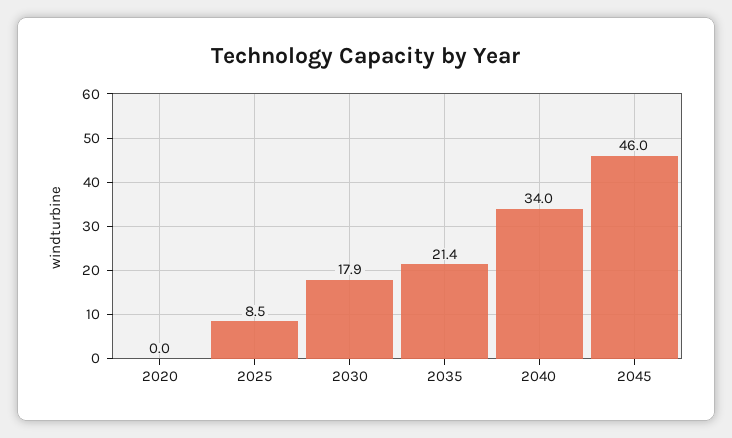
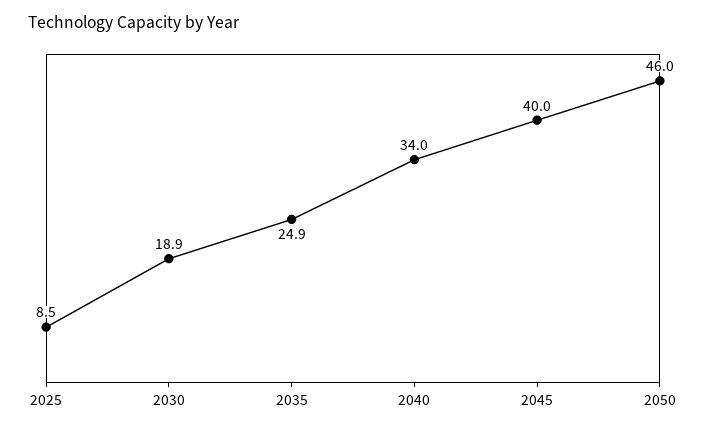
2020: 0 -> none
2030: 17.9 -> 18.9
2035: 21.4 -> 24.9
2045: 46 -> 40
2050: none -> 46

